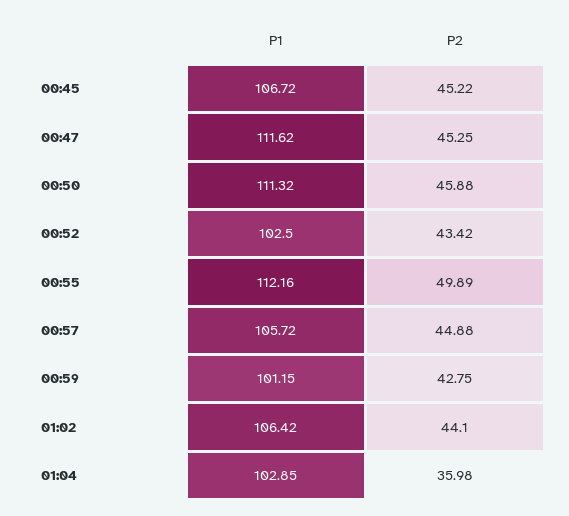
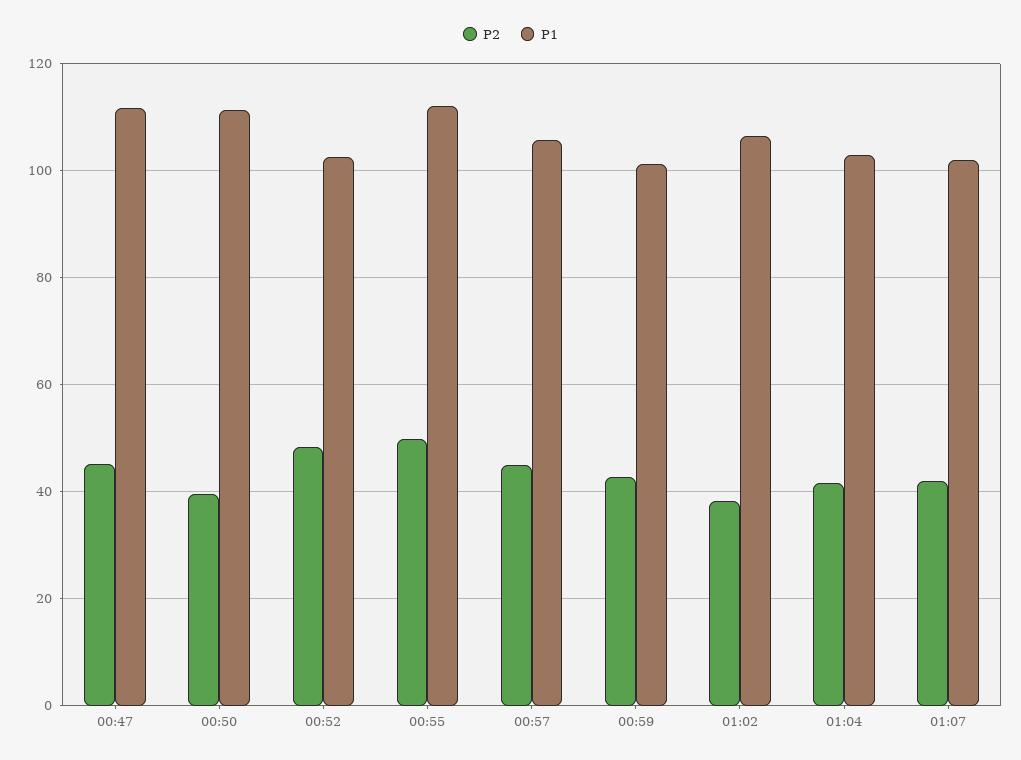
P1, 00:45: 106.72 -> none
P2, 00:45: 45.22 -> none
P2, 00:50: 45.88 -> 40
P2, 00:52: 43.42 -> 48
P2, 01:02: 44.1 -> 38
P2, 01:04: 35.98 -> 42
P2, 01:07: none -> 42
P1, 01:07: none -> 102

